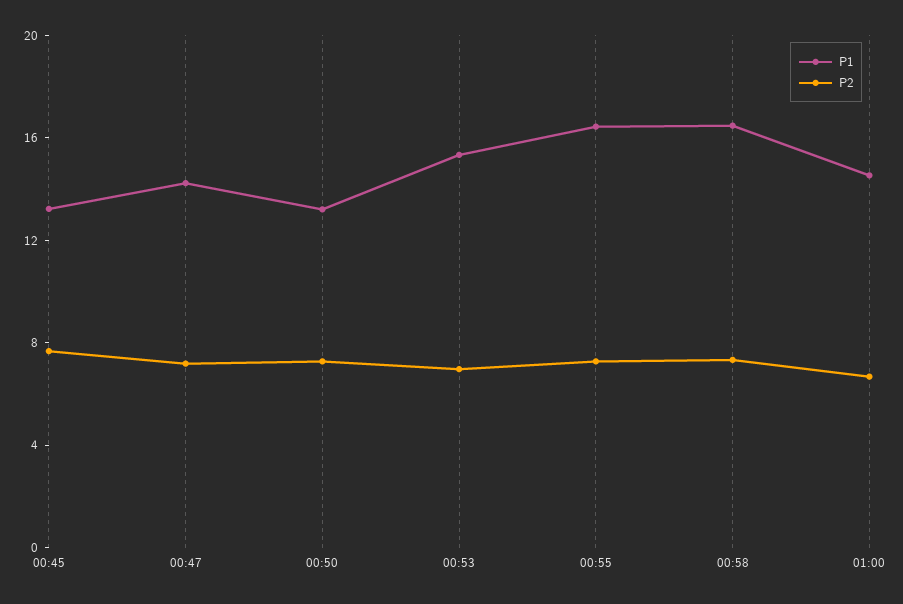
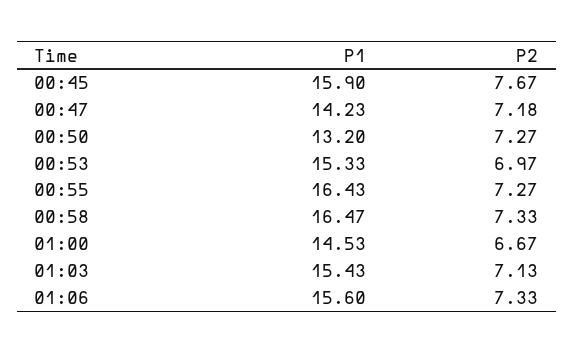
P1, 00:45: 13 -> 15.9
P1, 01:03: none -> 15.43
P2, 01:03: none -> 7.13
P1, 01:06: none -> 15.6
P2, 01:06: none -> 7.33

